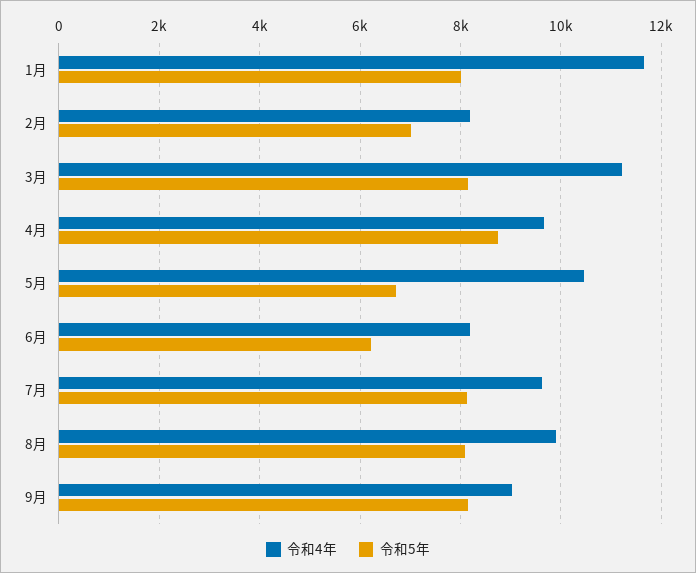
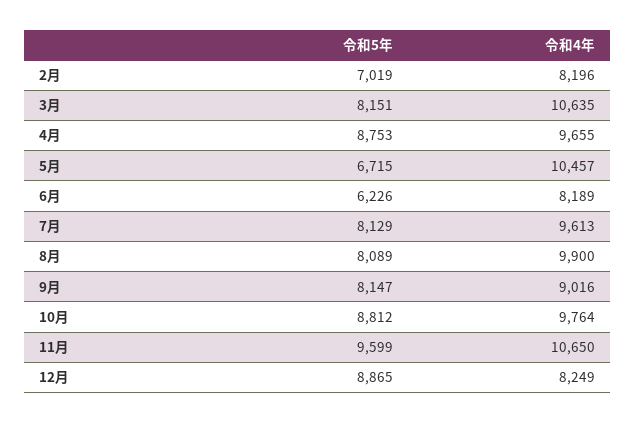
令和4年, 1月: 11600 -> none
令和5年, 1月: 8000 -> none
令和4年, 3月: 11200 -> 10635
令和5年, 10月: none -> 8812
令和4年, 10月: none -> 9764
令和5年, 11月: none -> 9599
令和4年, 11月: none -> 10650
令和5年, 12月: none -> 8865
令和4年, 12月: none -> 8249

